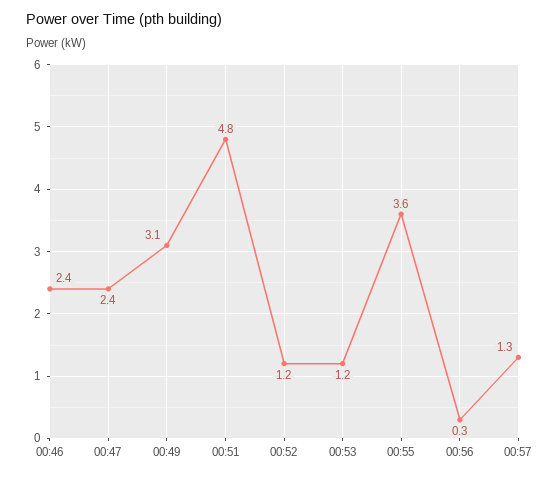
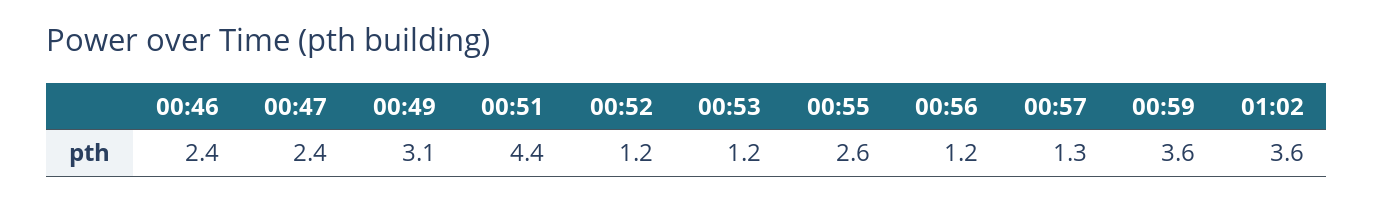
00:51: 4.8 -> 4.4
00:55: 3.6 -> 2.6
00:56: 0.3 -> 1.2
00:59: none -> 3.6
01:02: none -> 3.6

